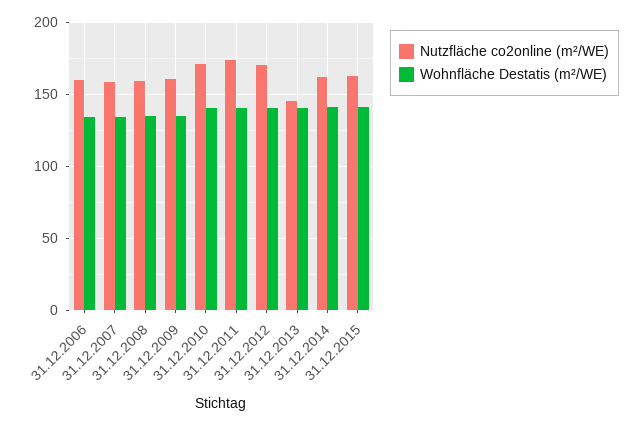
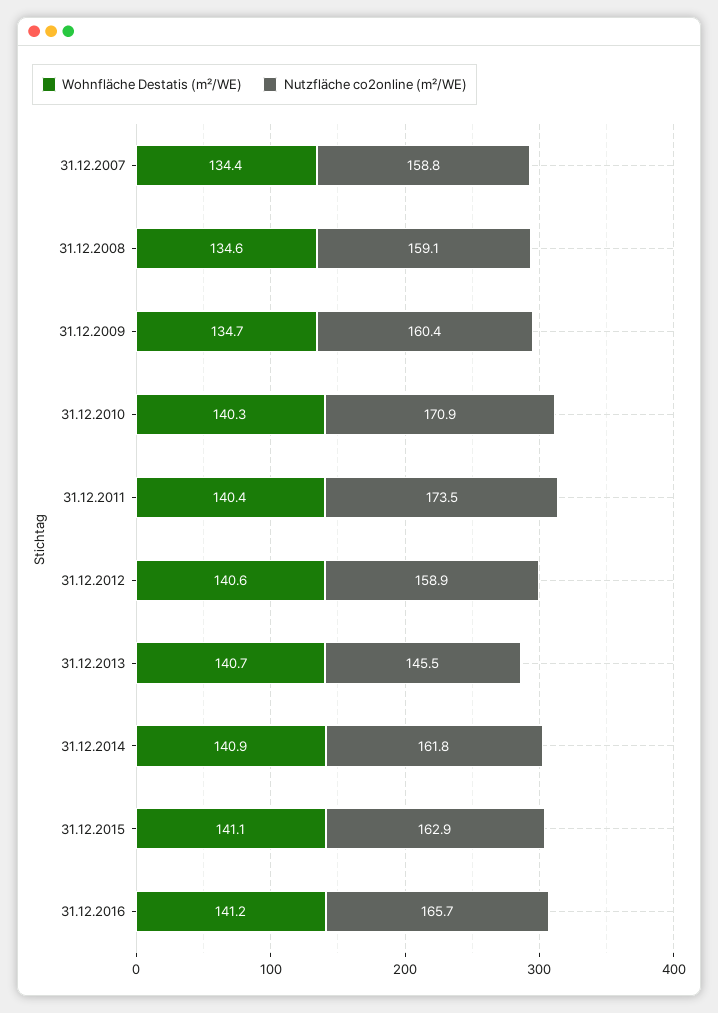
Nutzfläche co2online (m²/WE), 31.12.2006: 160 -> none
Wohnfläche Destatis (m²/WE), 31.12.2006: 135 -> none
Nutzfläche co2online (m²/WE), 31.12.2012: 170 -> 158.9
Wohnfläche Destatis (m²/WE), 31.12.2016: none -> 141.2
Nutzfläche co2online (m²/WE), 31.12.2016: none -> 165.7

